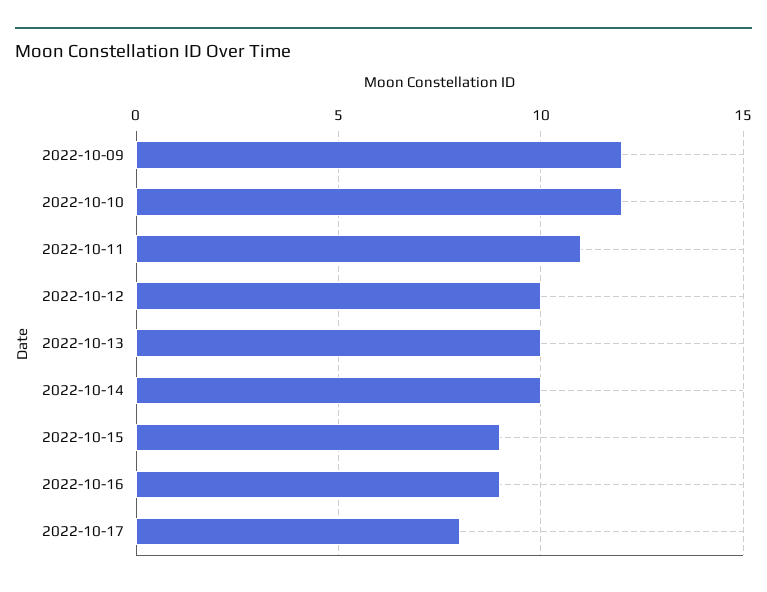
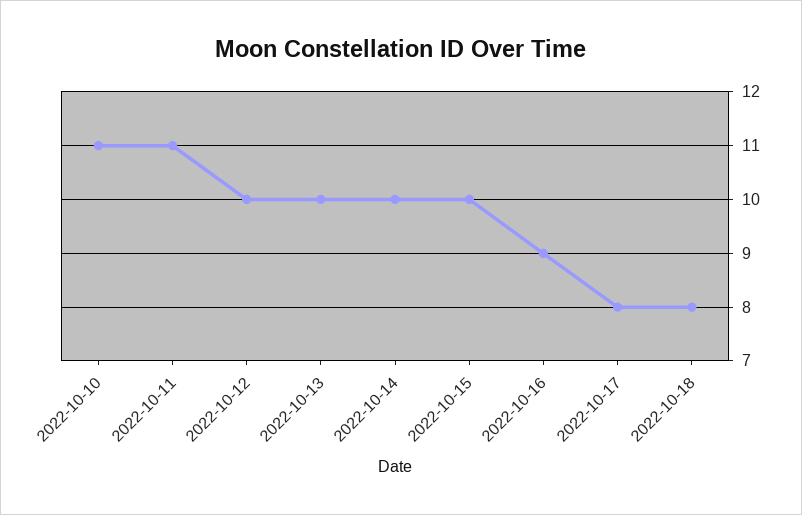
2022-10-09: 12 -> none
2022-10-10: 12 -> 11
2022-10-15: 9 -> 10
2022-10-18: none -> 8

